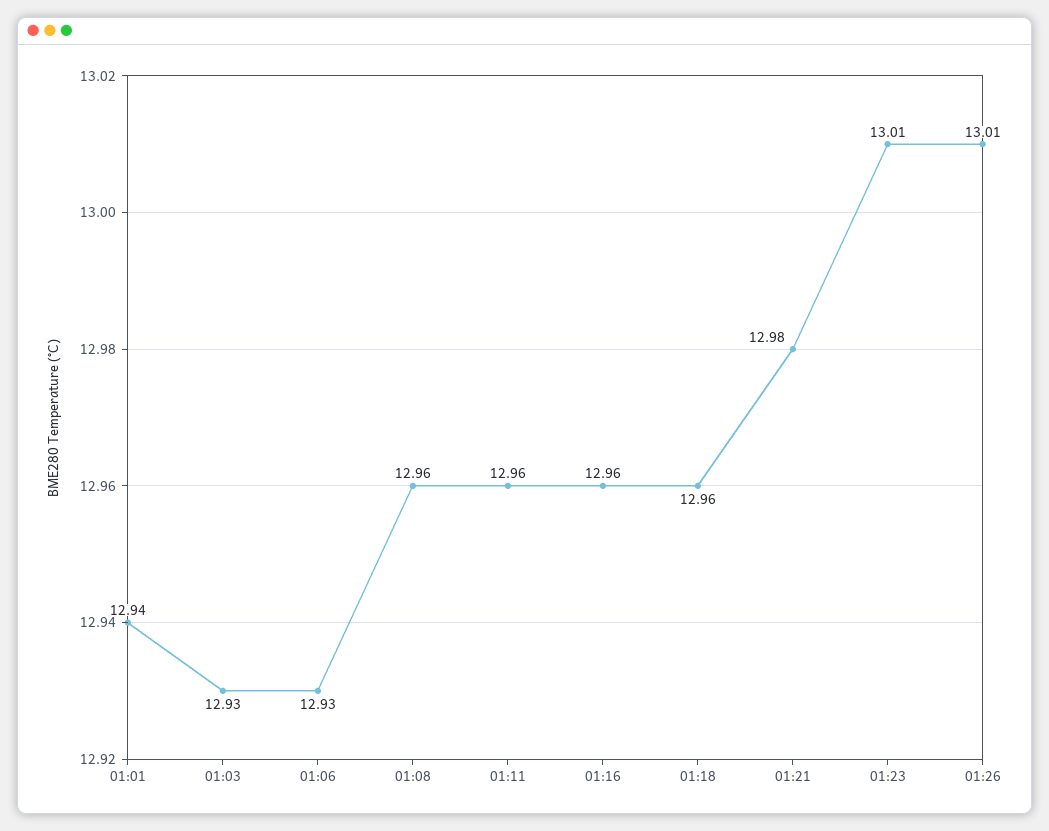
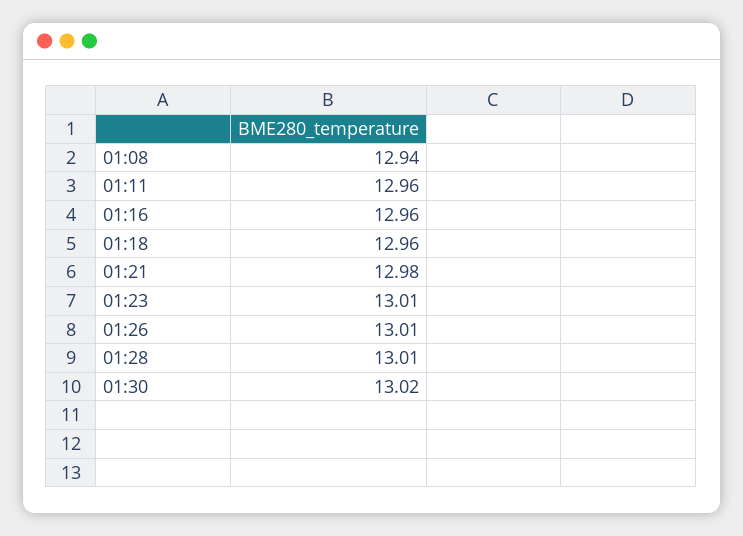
01:01: 12.94 -> none
01:03: 12.93 -> none
01:06: 12.93 -> none
01:08: 12.96 -> 12.94
01:28: none -> 13.01
01:30: none -> 13.02

